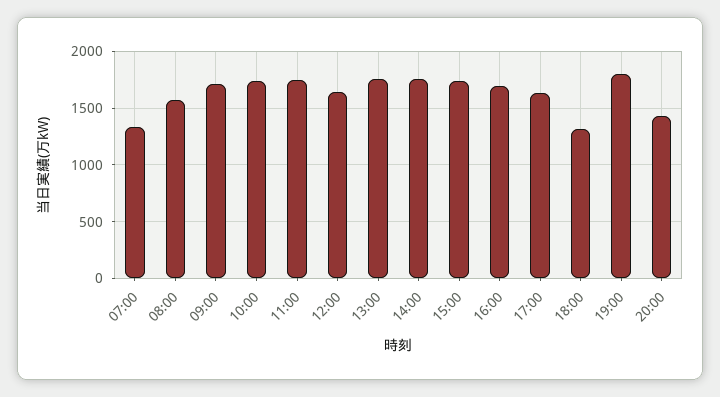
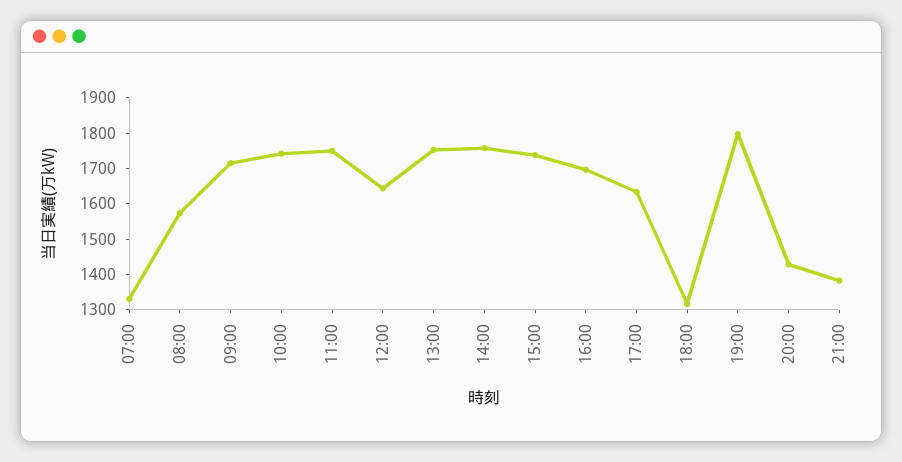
21:00: none -> 1375

